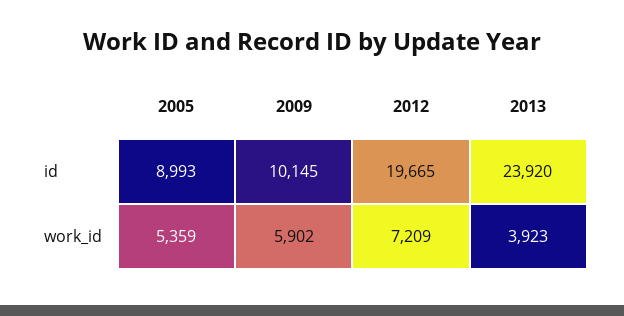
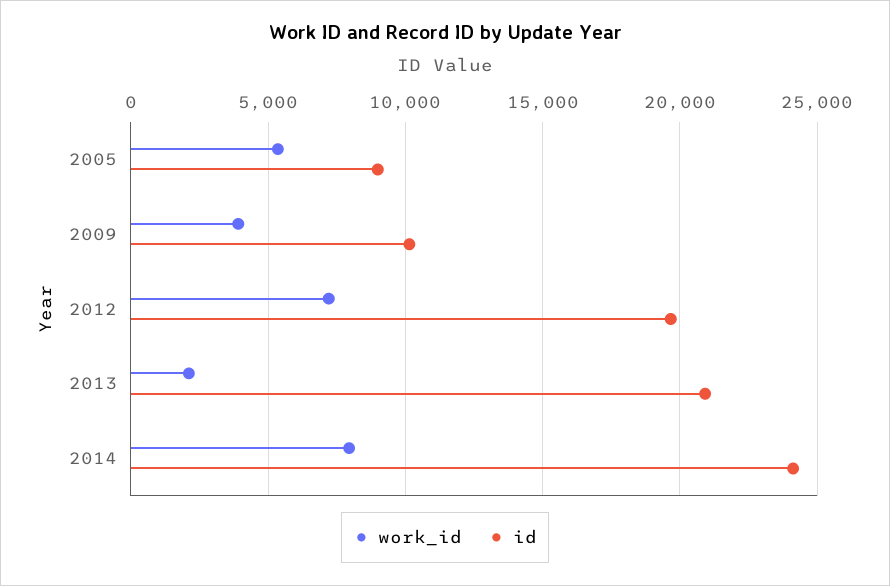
id, 2013: 23920 -> 21000
work_id, 2009: 5902 -> 4000
work_id, 2013: 3923 -> 2000
work_id, 2014: none -> 8000
id, 2014: none -> 24000

